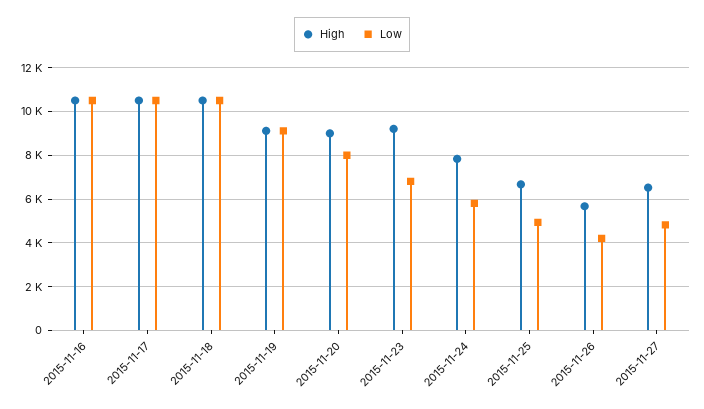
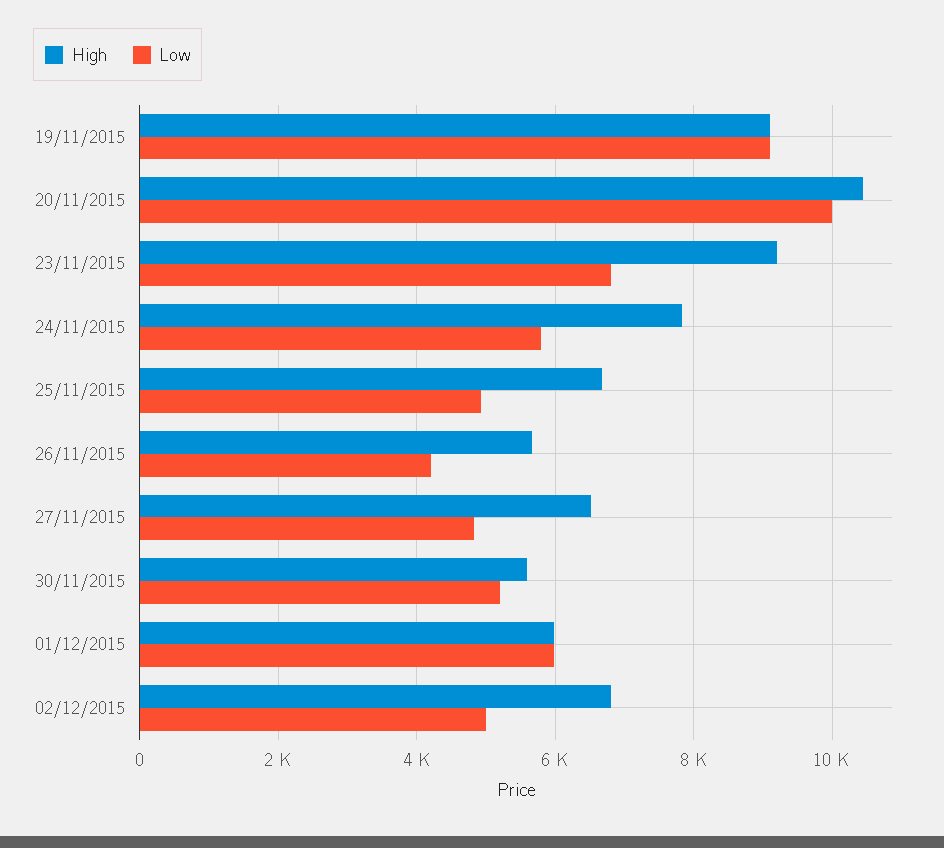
High, 2015-11-16: 10500 -> none
Low, 2015-11-16: 10500 -> none
High, 2015-11-17: 10500 -> none
Low, 2015-11-17: 10500 -> none
High, 2015-11-18: 10500 -> none
Low, 2015-11-18: 10500 -> none
High, 2015-11-20: 9000 -> 10400
Low, 2015-11-20: 8000 -> 10000
High, 30/11/2015: none -> 5600
Low, 30/11/2015: none -> 5200
High, 01/12/2015: none -> 6000
Low, 01/12/2015: none -> 6000
High, 02/12/2015: none -> 6800
Low, 02/12/2015: none -> 5000

